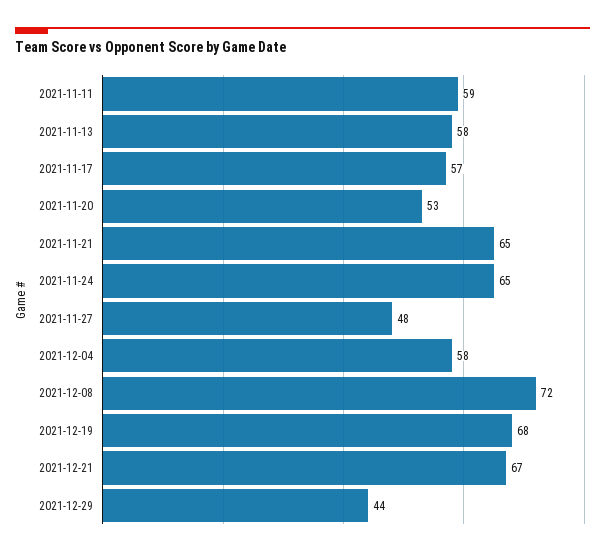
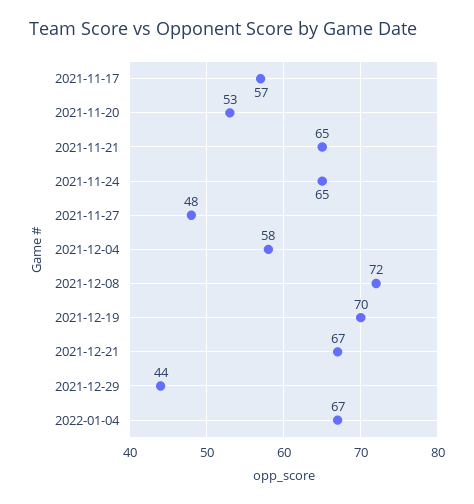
2021-11-11: 59 -> none
2021-11-13: 58 -> none
2021-12-19: 68 -> 70
2022-01-04: none -> 67

